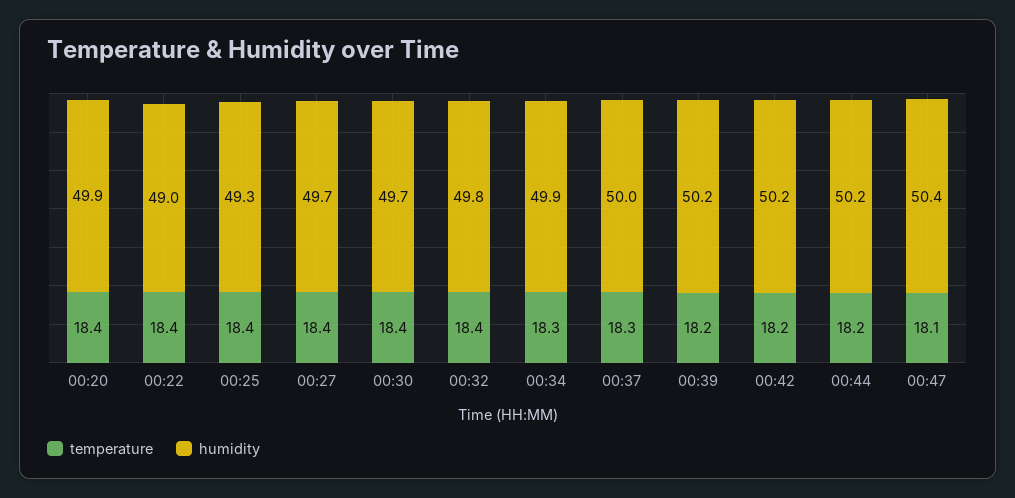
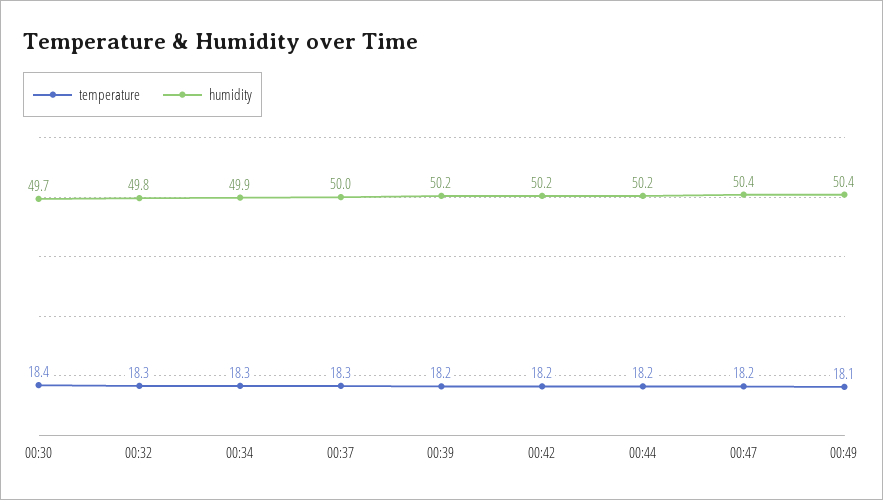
temperature, 00:20: 18.4 -> none
humidity, 00:20: 49.9 -> none
temperature, 00:22: 18.4 -> none
humidity, 00:22: 49 -> none
temperature, 00:25: 18.4 -> none
humidity, 00:25: 49.3 -> none
temperature, 00:27: 18.4 -> none
humidity, 00:27: 49.7 -> none
temperature, 00:32: 18.4 -> 18.3
temperature, 00:47: 18.1 -> 18.2
temperature, 00:49: none -> 18.1
humidity, 00:49: none -> 50.4

